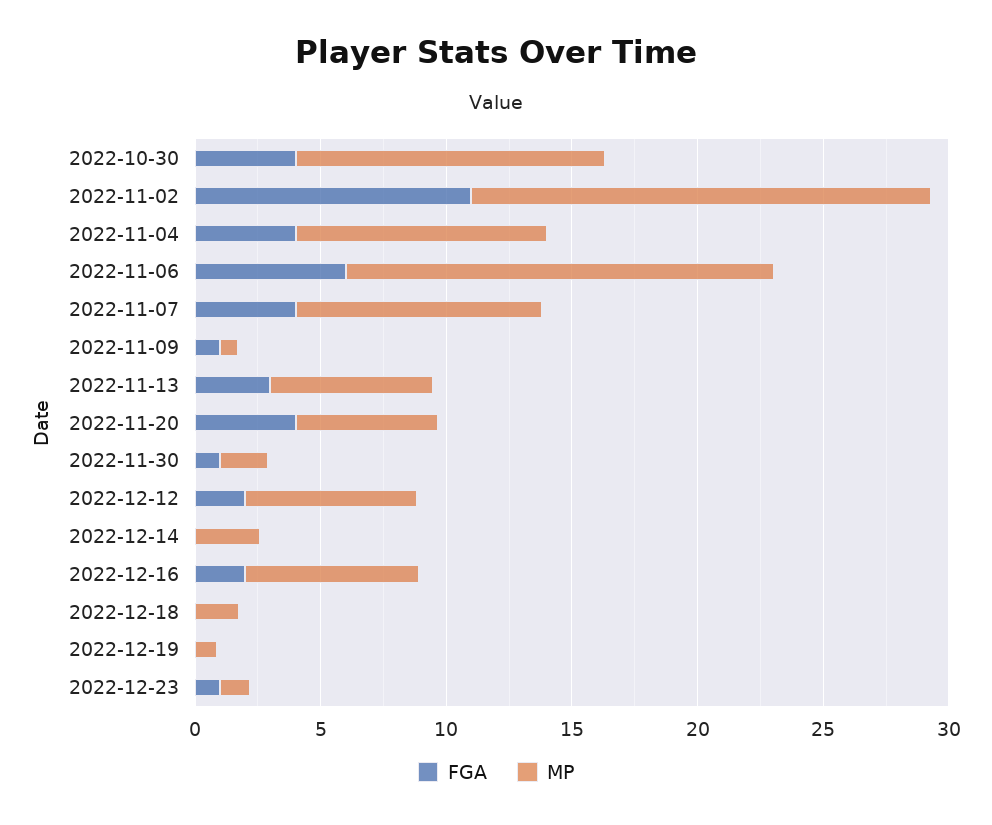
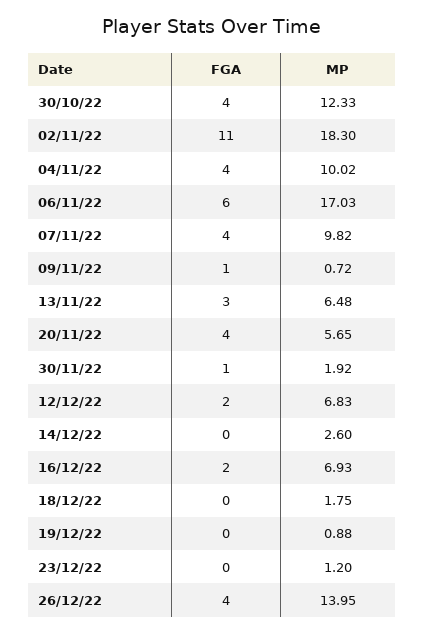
FGA, 2022-12-23: 1 -> 0
FGA, 26/12/22: none -> 4
MP, 26/12/22: none -> 13.95

